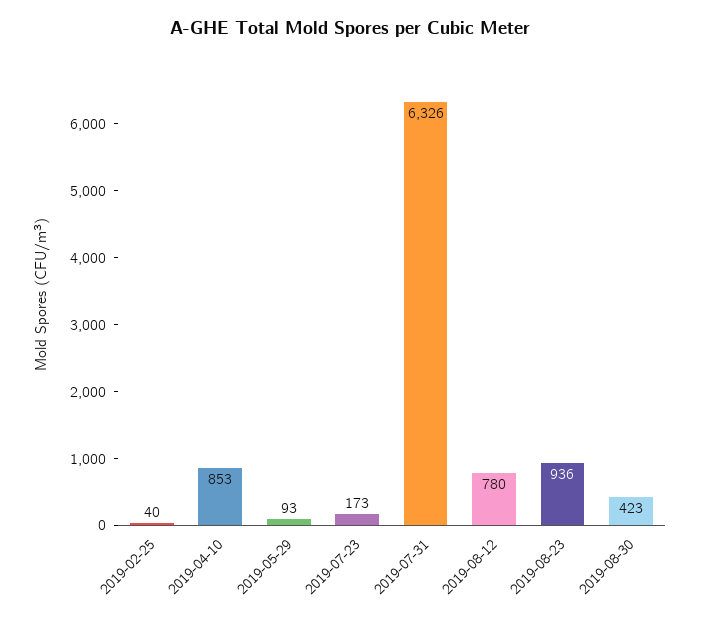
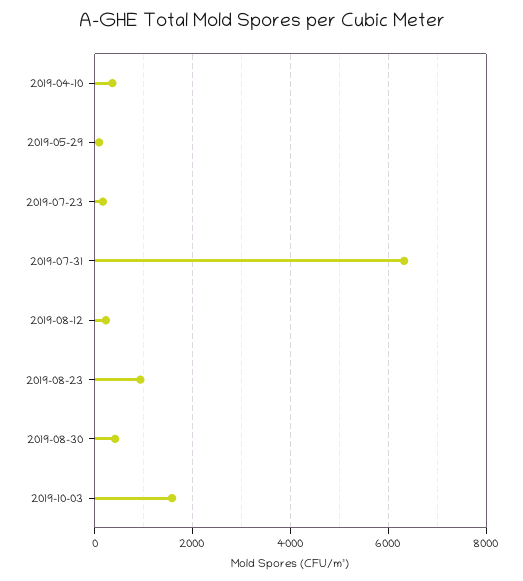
2019-02-25: 40 -> none
2019-04-10: 853 -> 400
2019-08-12: 780 -> 200
2019-10-03: none -> 1600

